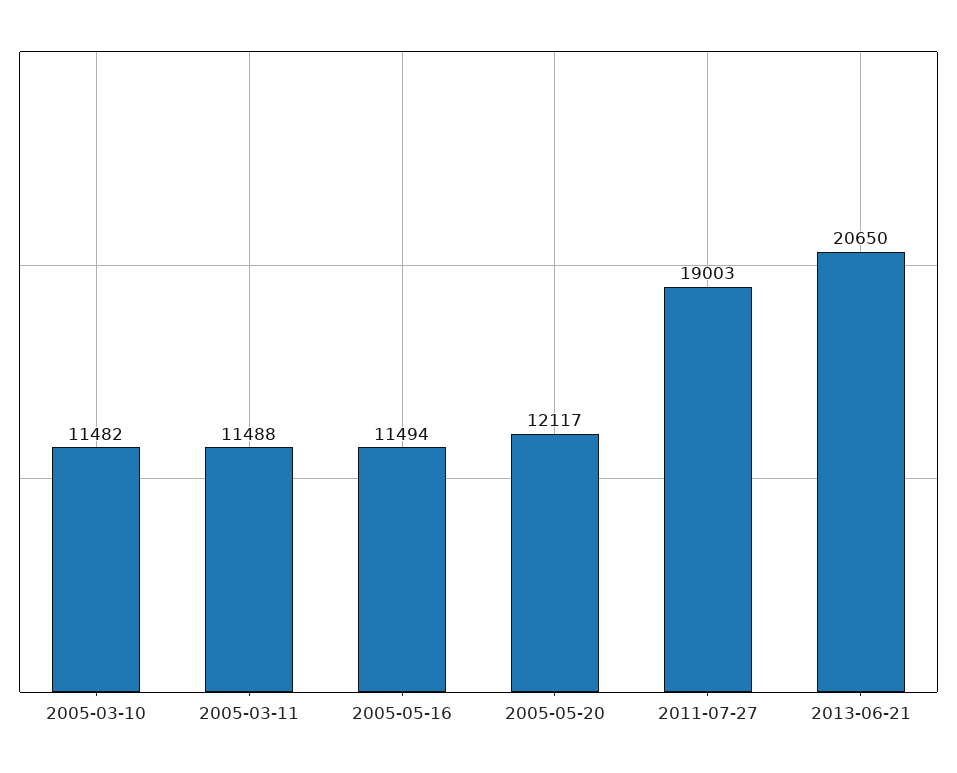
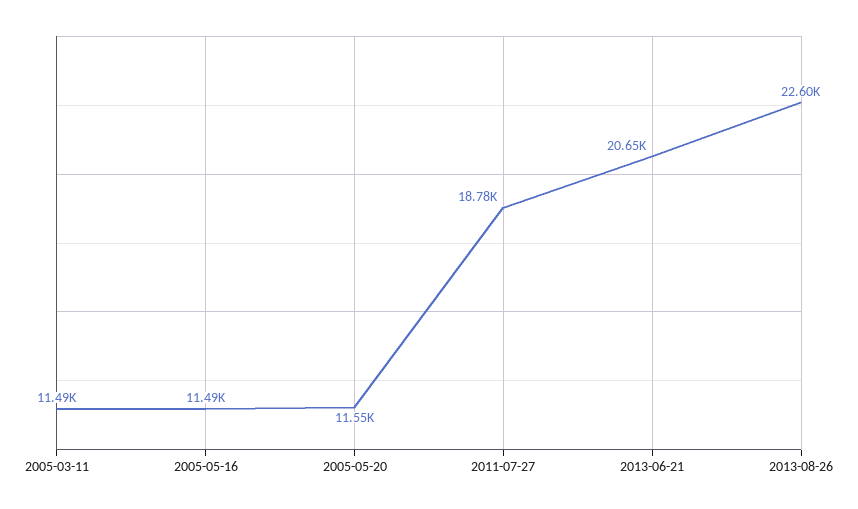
2005-03-10: 11482 -> none
2005-05-20: 12117 -> 11550
2011-07-27: 19003 -> 18780
2013-08-26: none -> 22600

